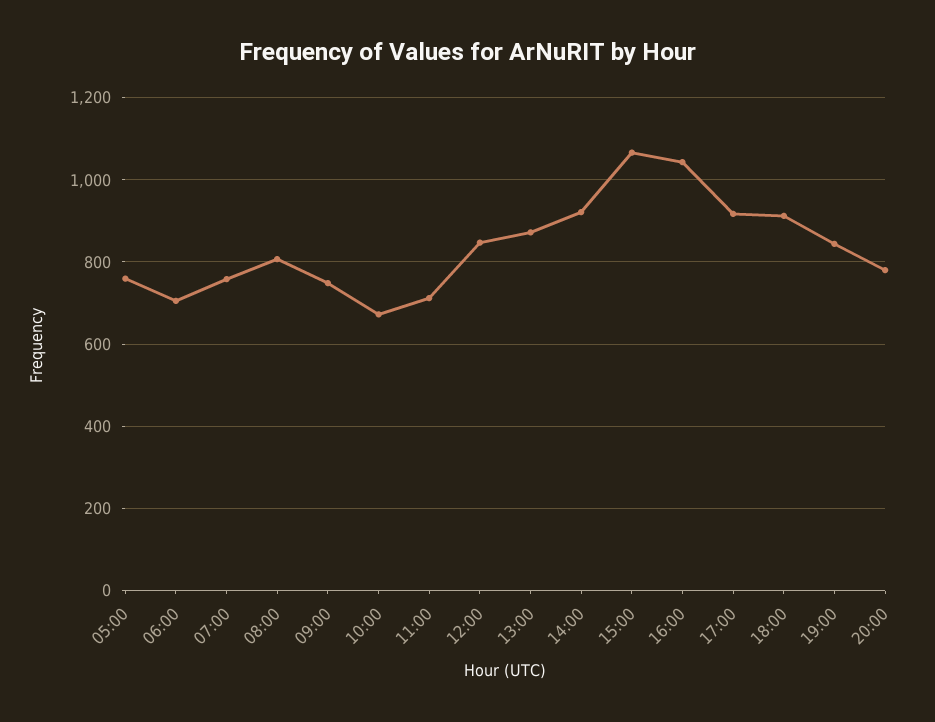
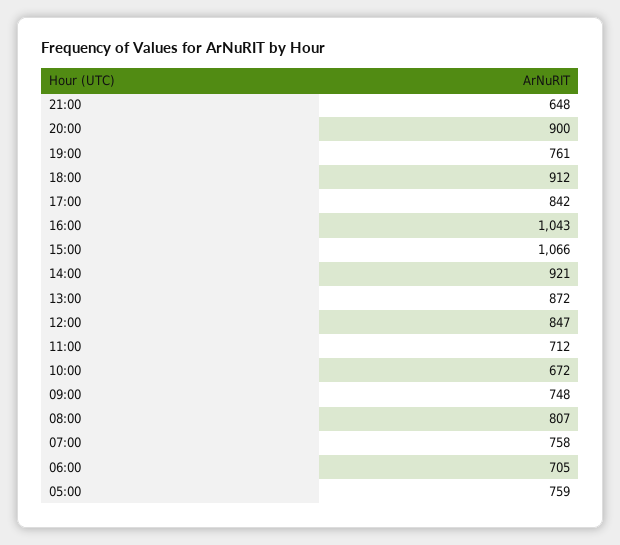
17:00: 920 -> 842
19:00: 840 -> 761
20:00: 780 -> 900
21:00: none -> 648

